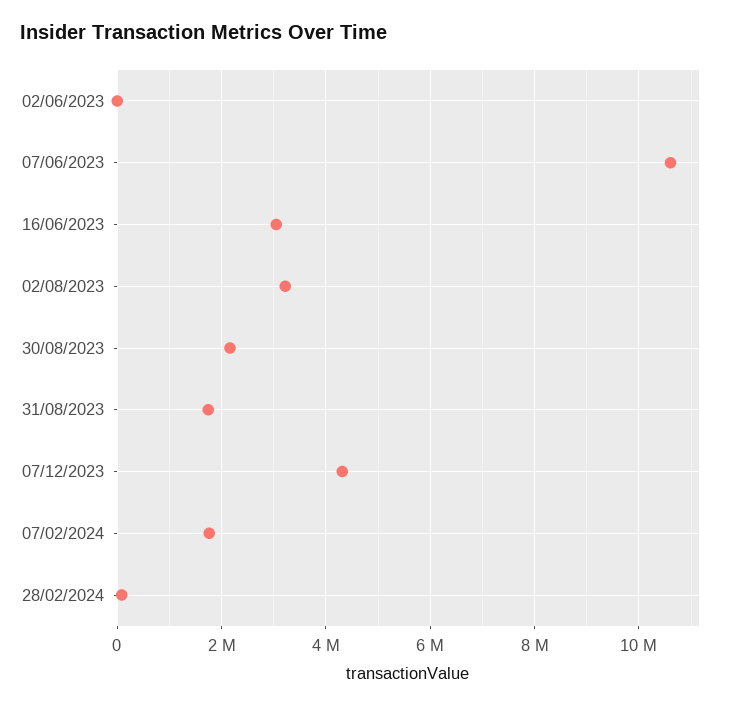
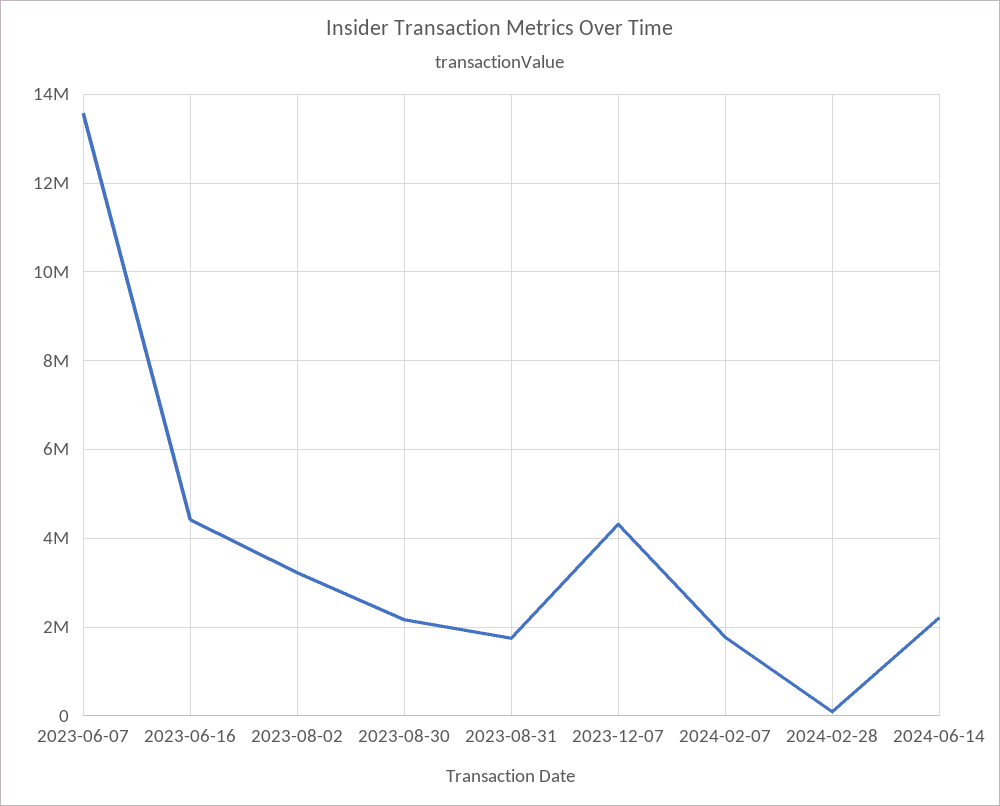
02/06/2023: 0 -> none
07/06/2023: 10600000 -> 13600000
16/06/2023: 3000000 -> 4400000
2024-06-14: none -> 2200000

